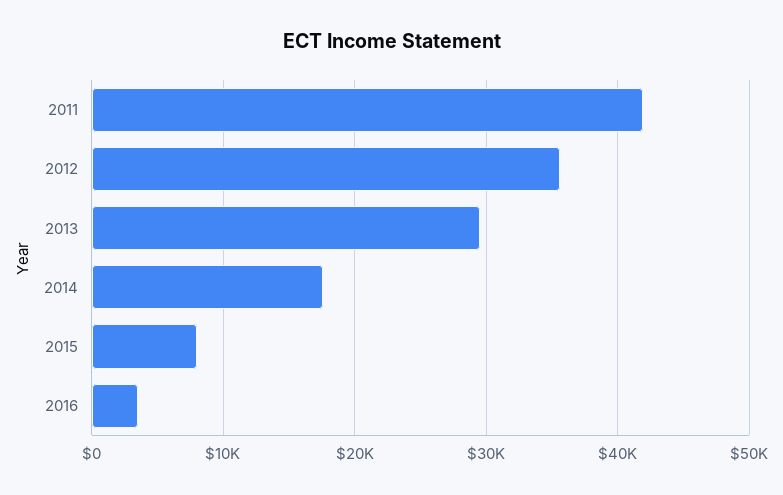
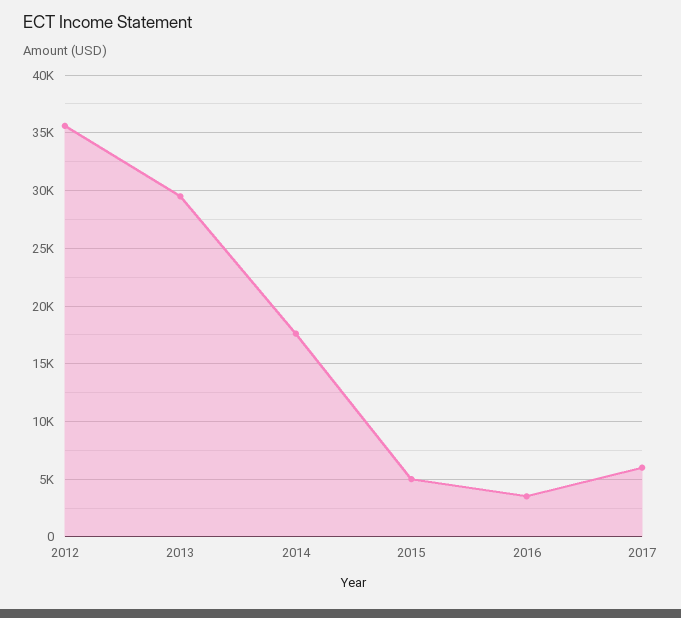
2011: 42000 -> none
2015: 8000 -> 5000
2017: none -> 6000

